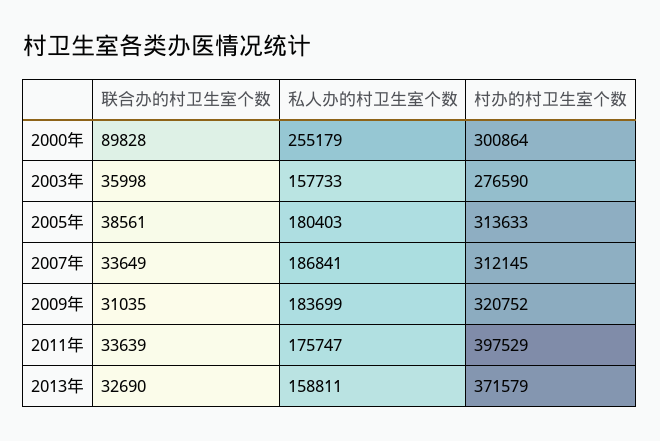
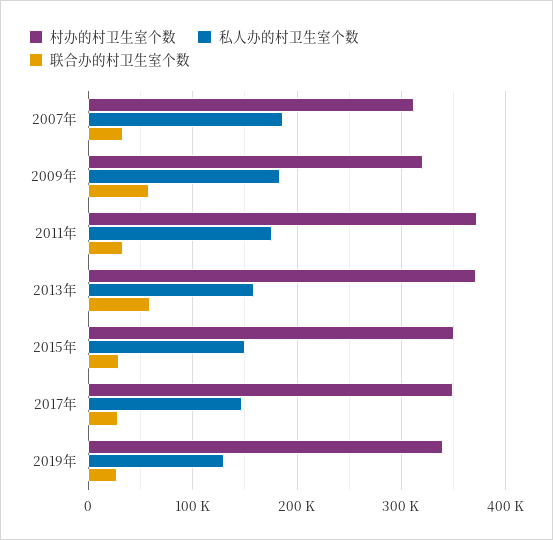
联合办的村卫生室个数, 2000年: 89828 -> none
私人办的村卫生室个数, 2000年: 255179 -> none
村办的村卫生室个数, 2000年: 300864 -> none
联合办的村卫生室个数, 2003年: 35998 -> none
私人办的村卫生室个数, 2003年: 157733 -> none
村办的村卫生室个数, 2003年: 276590 -> none
联合办的村卫生室个数, 2005年: 38561 -> none
私人办的村卫生室个数, 2005年: 180403 -> none
村办的村卫生室个数, 2005年: 313633 -> none
联合办的村卫生室个数, 2009年: 31035 -> 60000
村办的村卫生室个数, 2011年: 397529 -> 370000
联合办的村卫生室个数, 2013年: 32690 -> 60000
村办的村卫生室个数, 2015年: none -> 350000
私人办的村卫生室个数, 2015年: none -> 150000
联合办的村卫生室个数, 2015年: none -> 30000
村办的村卫生室个数, 2017年: none -> 350000
私人办的村卫生室个数, 2017年: none -> 150000
联合办的村卫生室个数, 2017年: none -> 30000
村办的村卫生室个数, 2019年: none -> 340000
私人办的村卫生室个数, 2019年: none -> 130000
联合办的村卫生室个数, 2019年: none -> 30000

